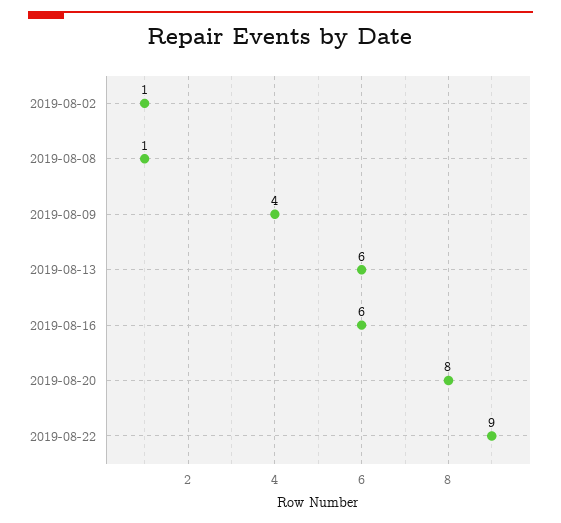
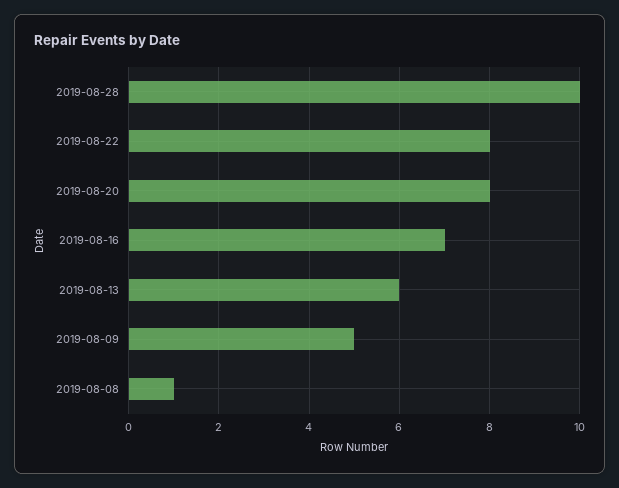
2019-08-02: 1 -> none
2019-08-09: 4 -> 5
2019-08-16: 6 -> 7
2019-08-22: 9 -> 8
2019-08-28: none -> 10

